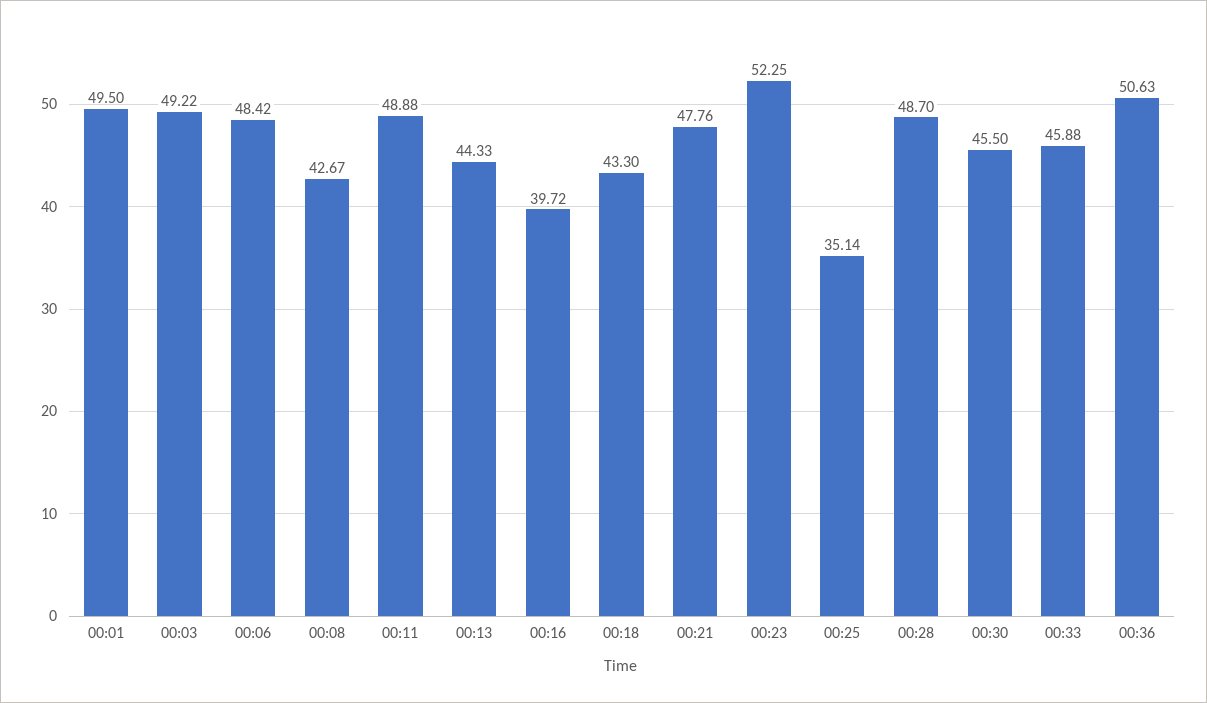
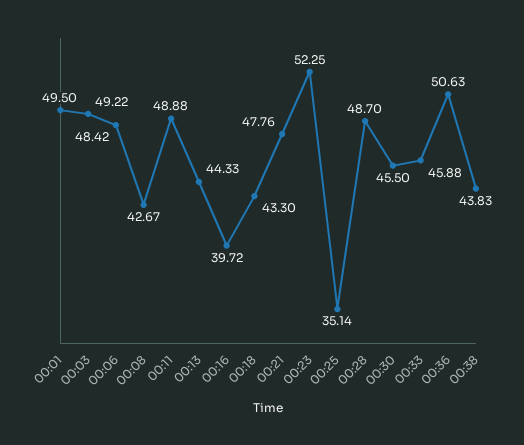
00:38: none -> 43.83

